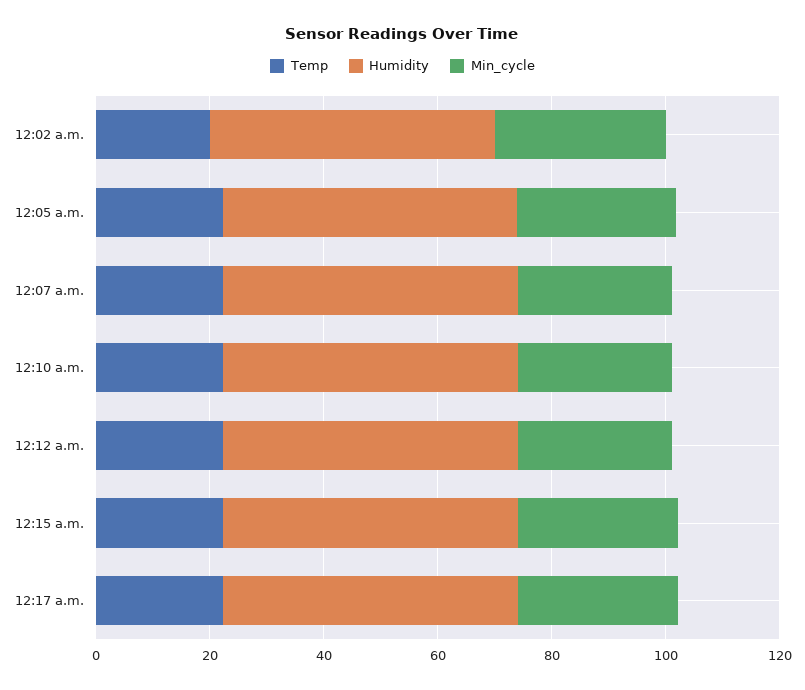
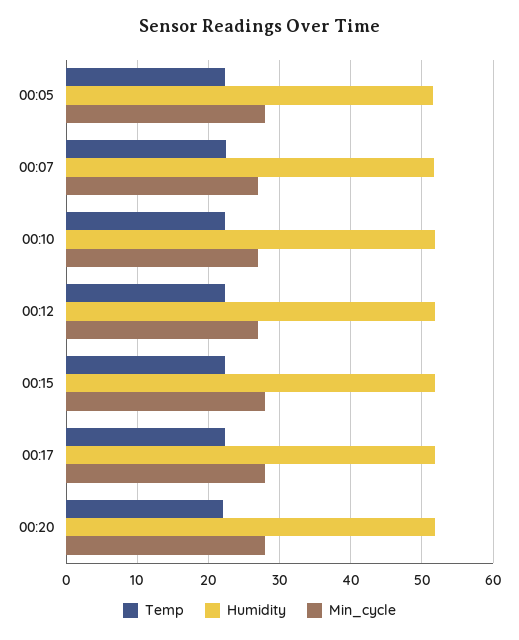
Temp, 12:02 a.m.: 20 -> none
Humidity, 12:02 a.m.: 50 -> none
Min_cycle, 12:02 a.m.: 30 -> none
Temp, 00:20: none -> 22
Humidity, 00:20: none -> 52
Min_cycle, 00:20: none -> 28

